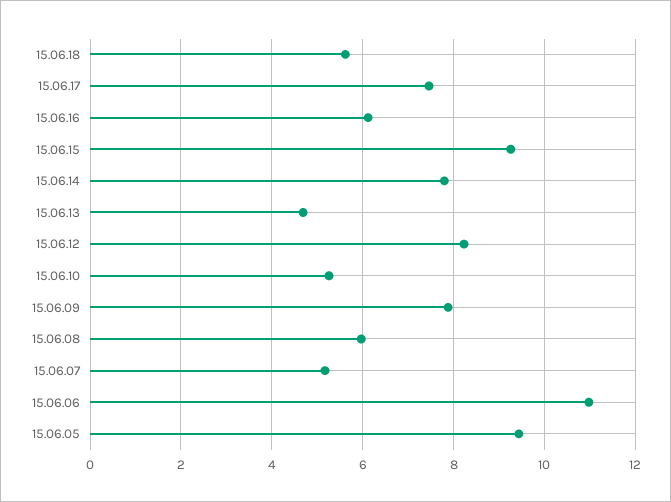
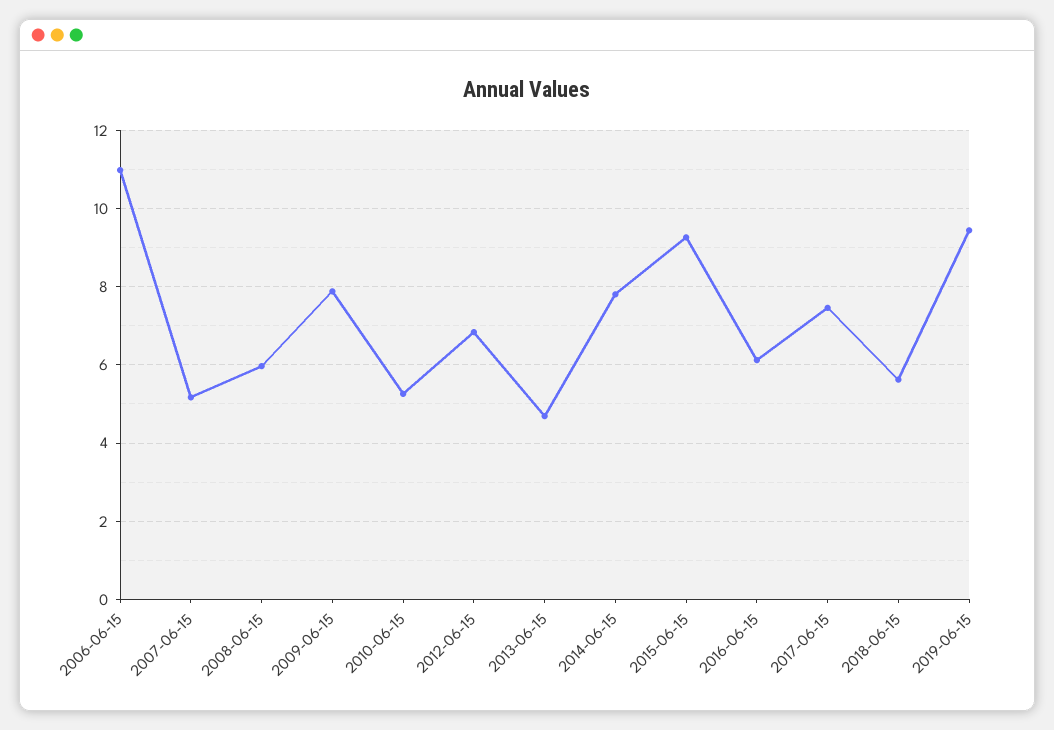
15.06.12: 8.2 -> 6.8
15.06.05: 9.4 -> none
2019-06-15: none -> 9.4

